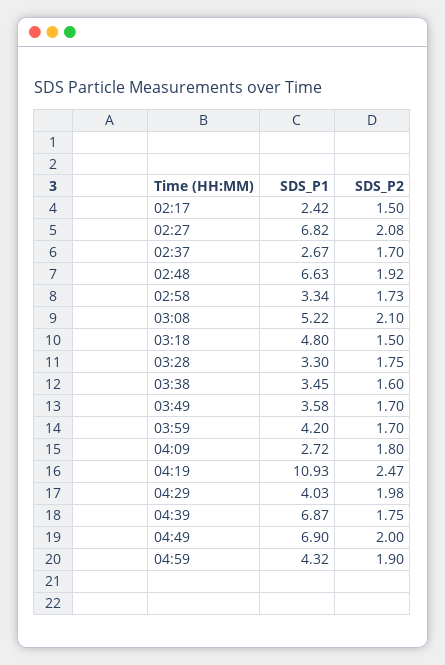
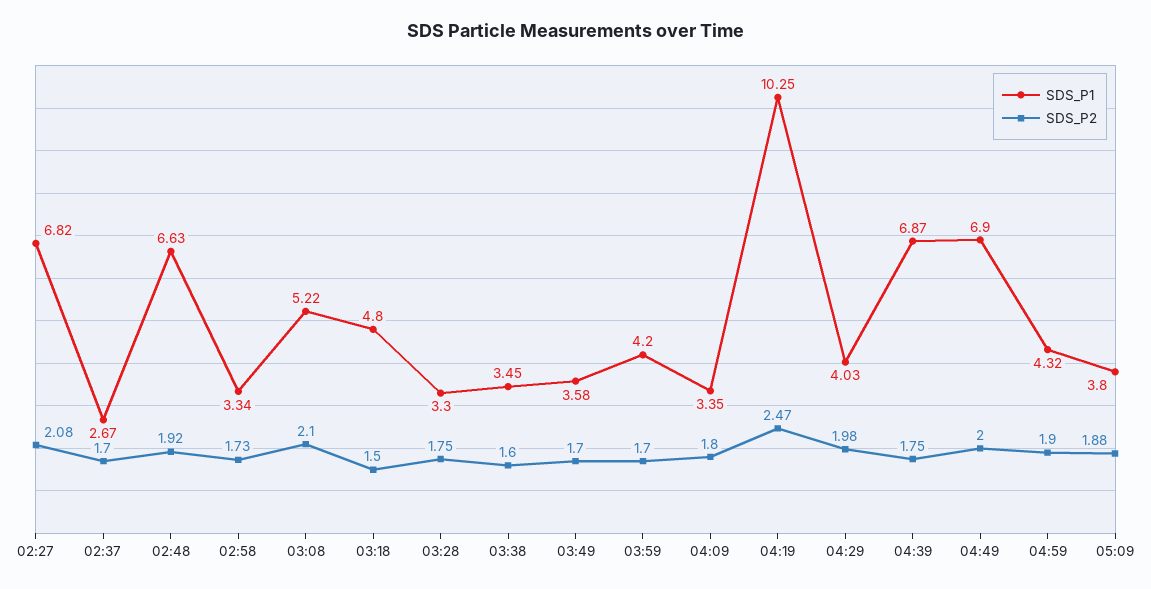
SDS_P1, 02:17: 2.42 -> none
SDS_P2, 02:17: 1.5 -> none
SDS_P1, 04:09: 2.72 -> 3.35
SDS_P1, 04:19: 10.93 -> 10.25
SDS_P1, 05:09: none -> 3.8
SDS_P2, 05:09: none -> 1.88

